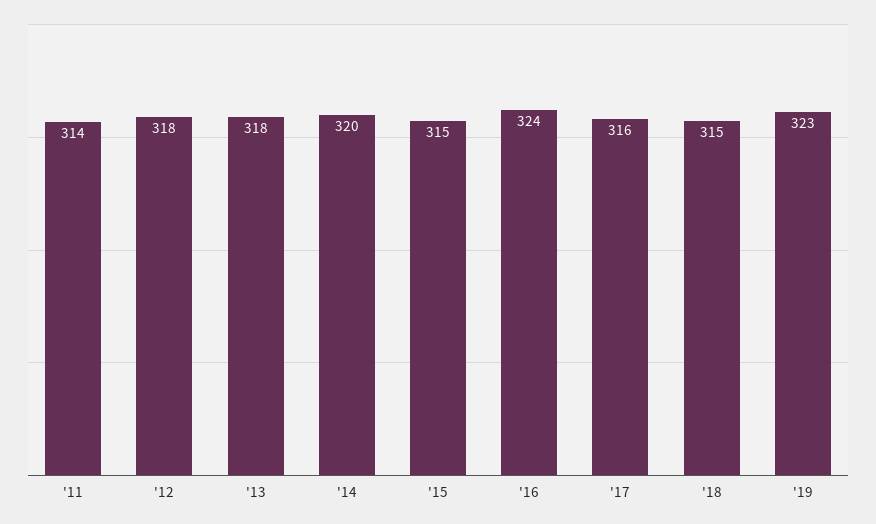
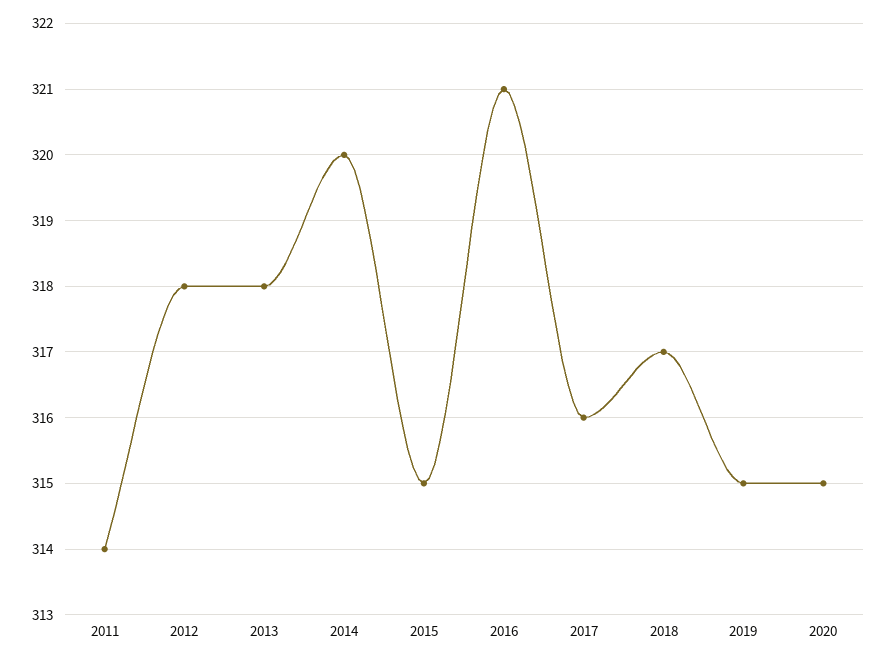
'16: 324 -> 321
'18: 315 -> 317
'19: 323 -> 315
2020: none -> 315

